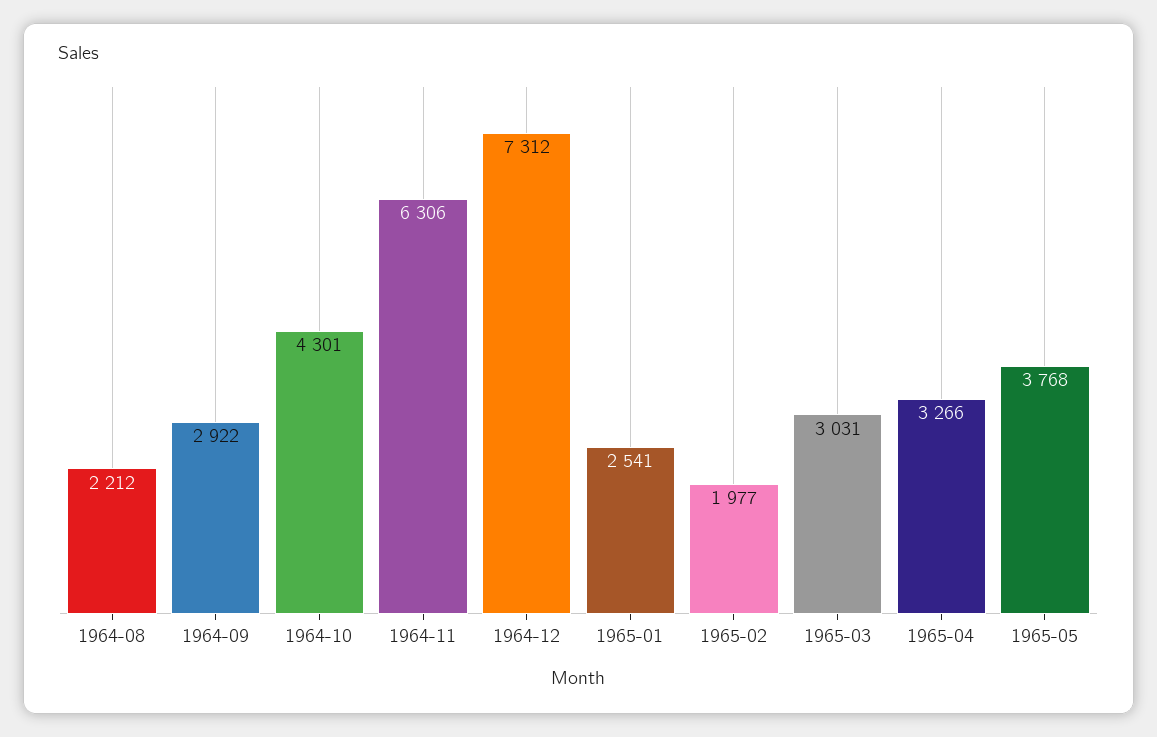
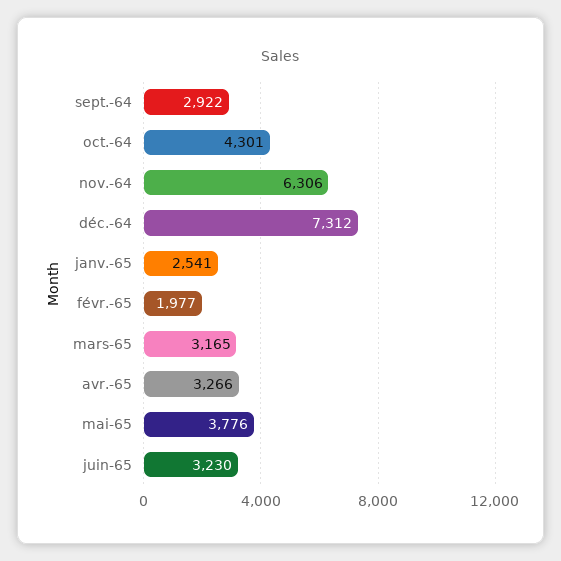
1964-08: 2212 -> none
1965-03: 3031 -> 3165
1965-05: 3768 -> 3776
juin-65: none -> 3230

